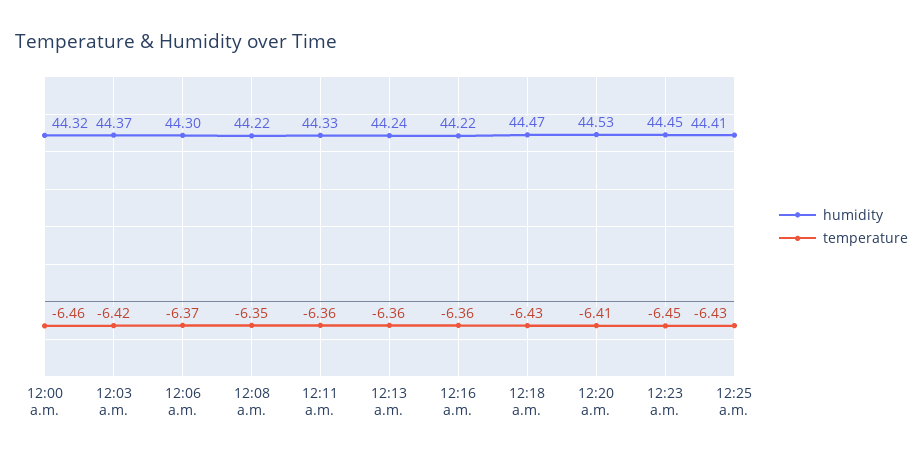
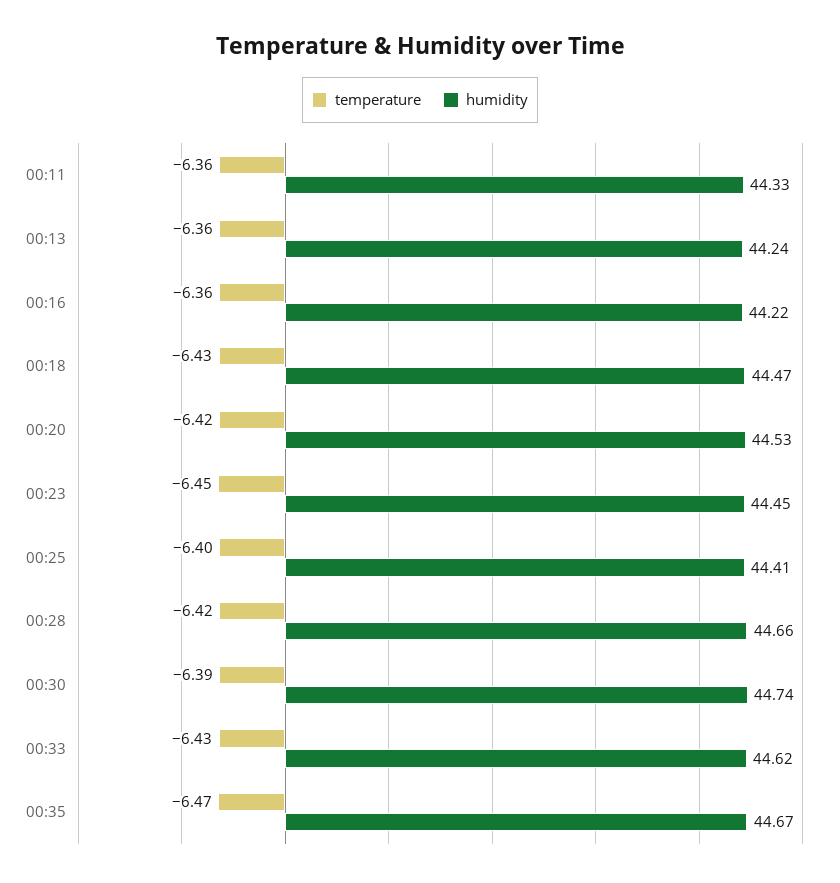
humidity, 12:00 a.m.: 44.32 -> none
temperature, 12:00 a.m.: -6.46 -> none
humidity, 12:03 a.m.: 44.37 -> none
temperature, 12:03 a.m.: -6.42 -> none
humidity, 12:06 a.m.: 44.3 -> none
temperature, 12:06 a.m.: -6.37 -> none
humidity, 12:08 a.m.: 44.22 -> none
temperature, 12:08 a.m.: -6.35 -> none
temperature, 12:20 a.m.: -6.41 -> -6.42
temperature, 12:25 a.m.: -6.43 -> -6.4
temperature, 00:28: none -> -6.42
humidity, 00:28: none -> 44.66
temperature, 00:30: none -> -6.39
humidity, 00:30: none -> 44.74
temperature, 00:33: none -> -6.43
humidity, 00:33: none -> 44.62
temperature, 00:35: none -> -6.47
humidity, 00:35: none -> 44.67

